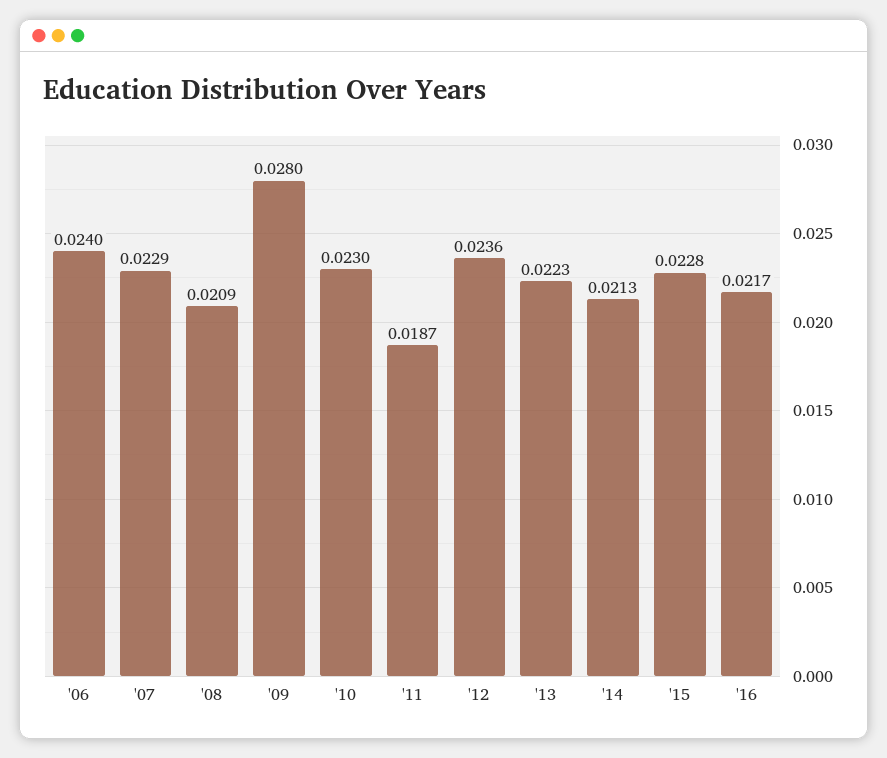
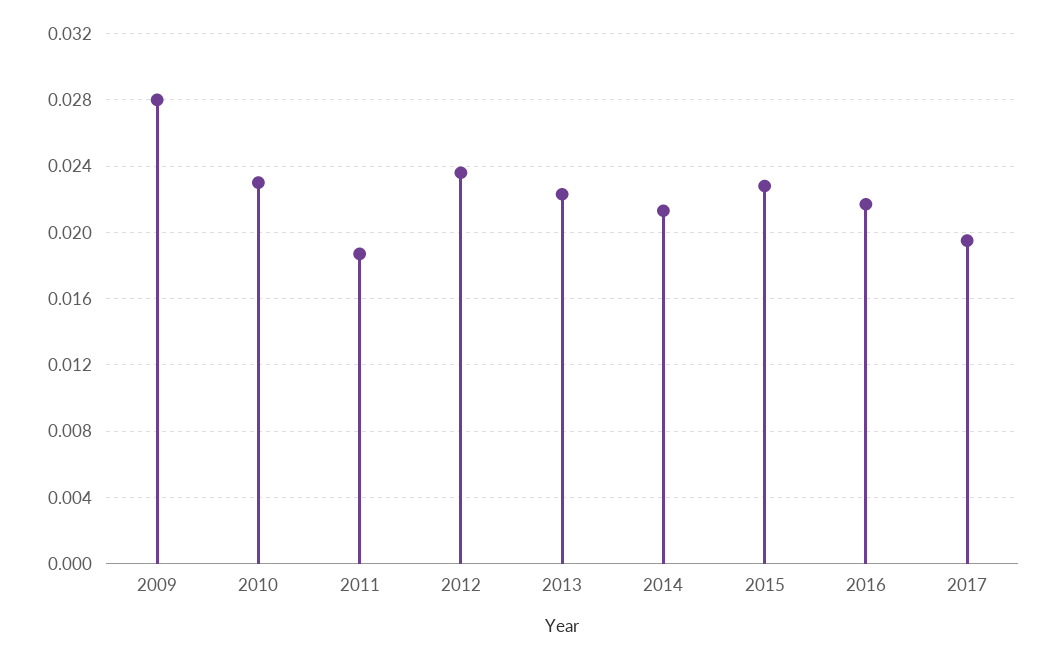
'06: 0.024 -> none
'07: 0.0229 -> none
'08: 0.0209 -> none
2017: none -> 0.0195

